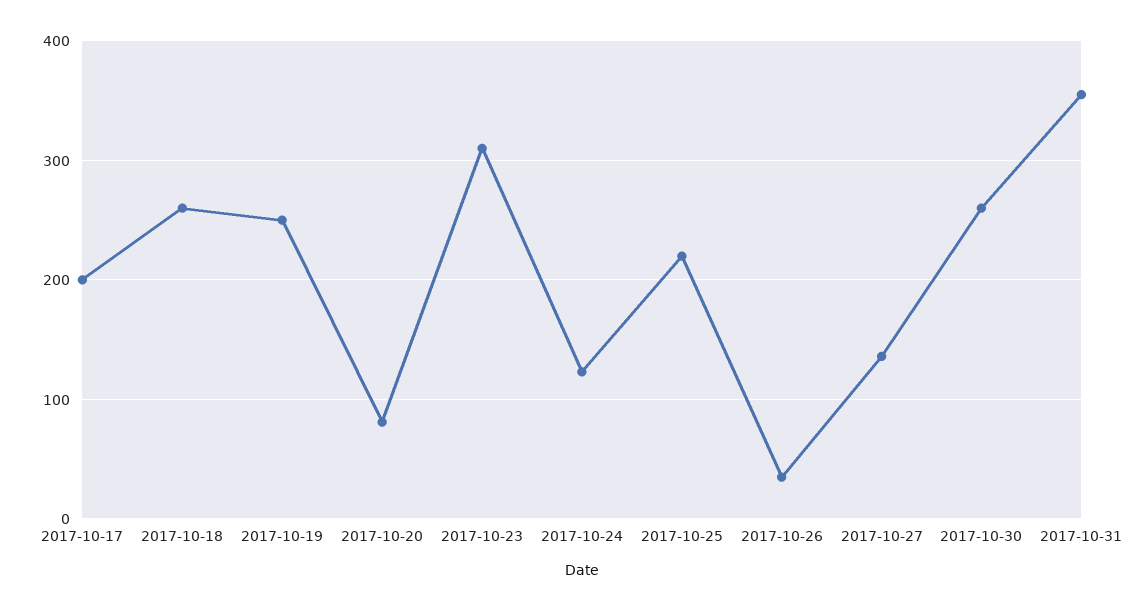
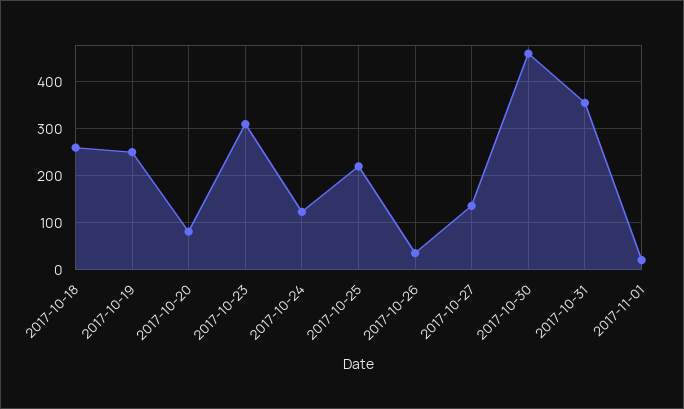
2017-10-17: 200 -> none
2017-10-30: 260 -> 460
2017-11-01: none -> 20

